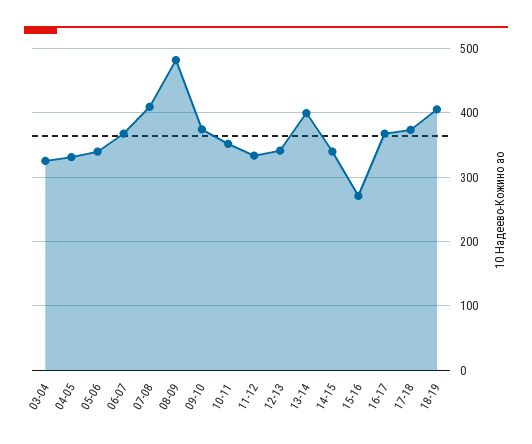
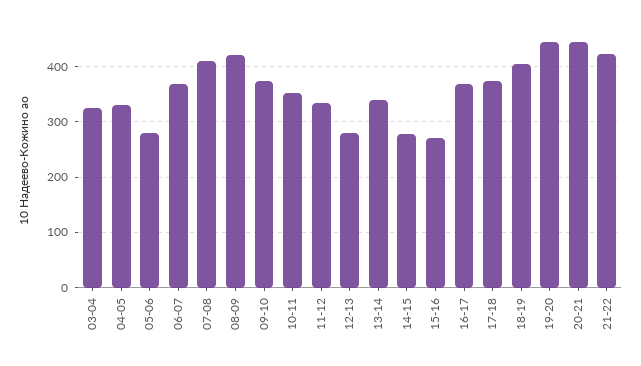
05-06: 340 -> 280
08-09: 480 -> 420
12-13: 340 -> 280
13-14: 400 -> 340
14-15: 340 -> 280
19-20: none -> 440
20-21: none -> 440
21-22: none -> 420

